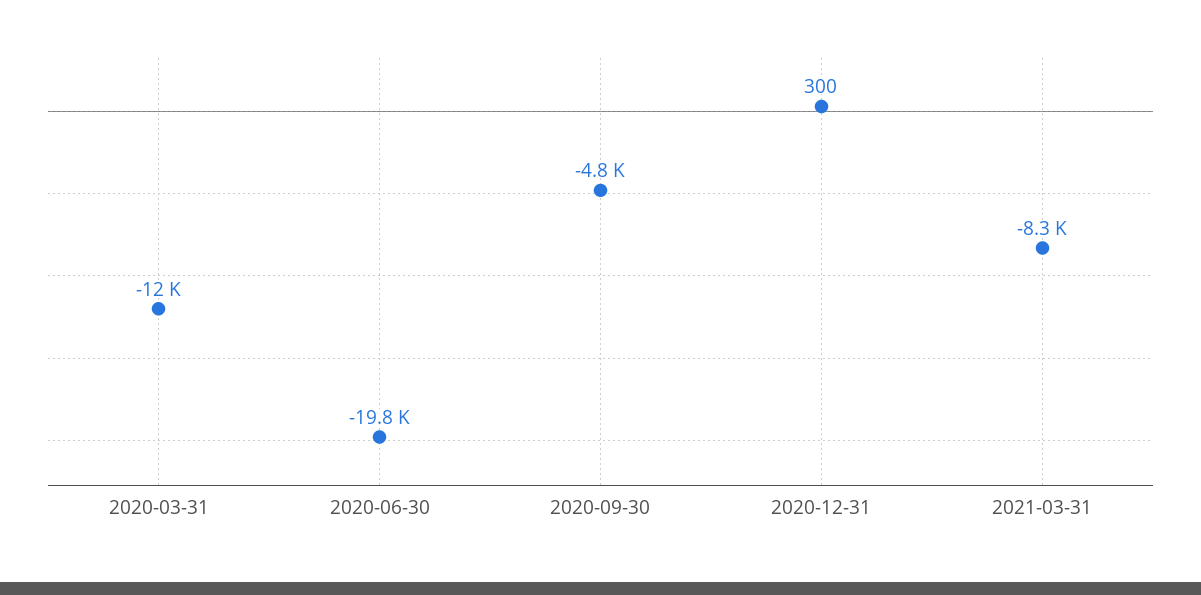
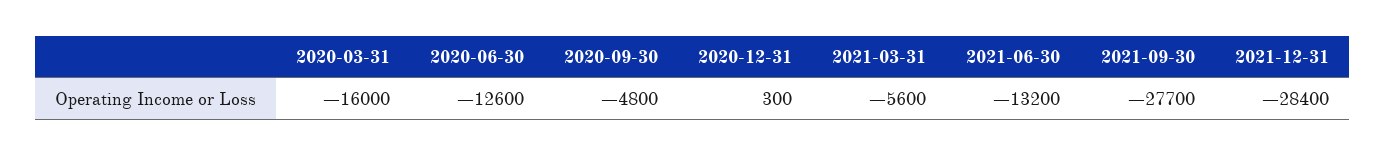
2020-03-31: -12000 -> -16000
2020-06-30: -19800 -> -12600
2021-03-31: -8300 -> -5600
2021-06-30: none -> -13200
2021-09-30: none -> -27700
2021-12-31: none -> -28400

